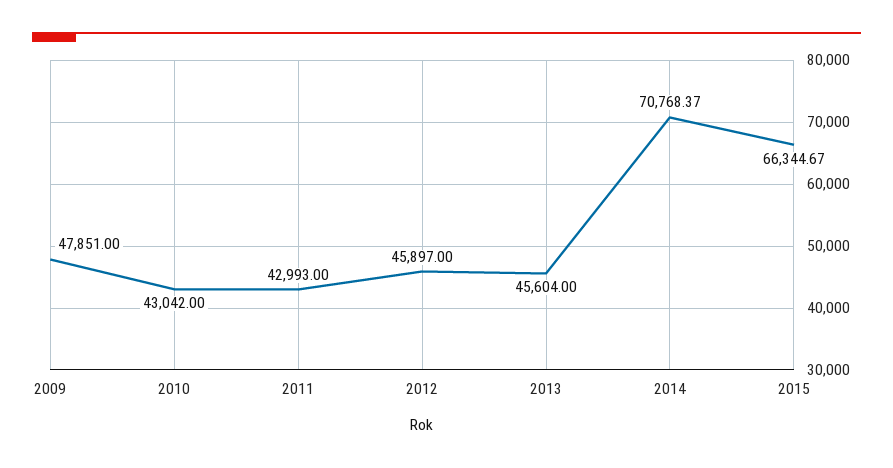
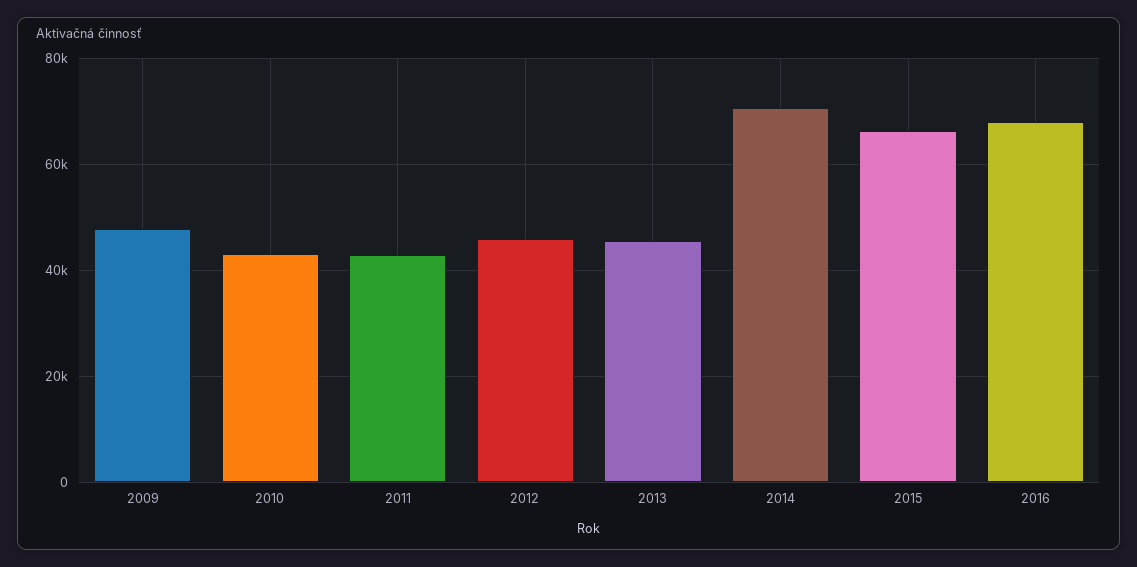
2016: none -> 68000

